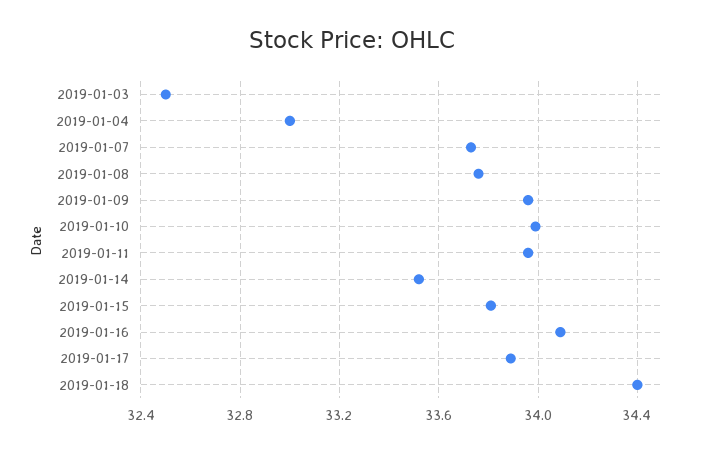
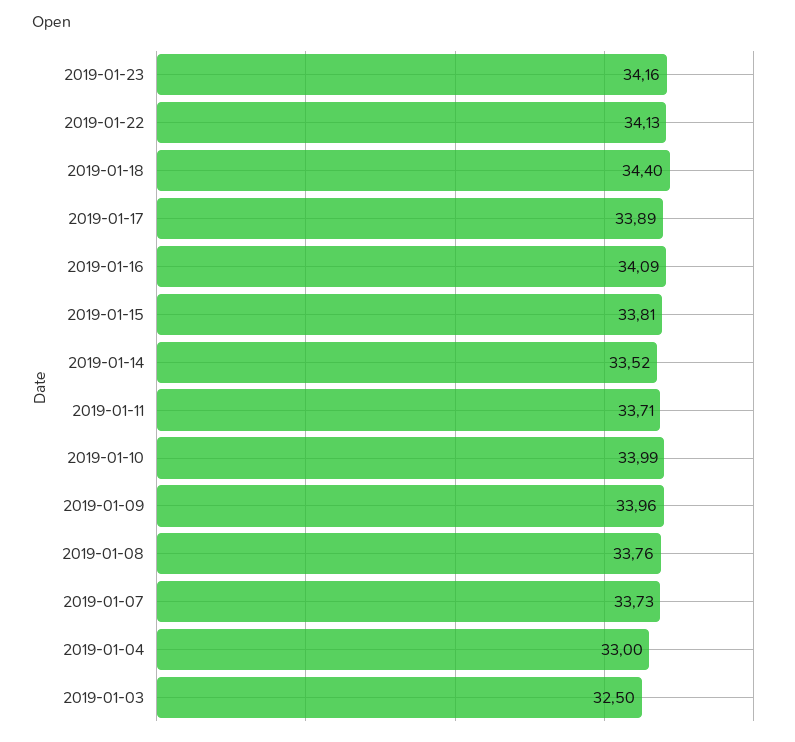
2019-01-11: 33.95 -> 33.71
2019-01-23: none -> 34.16
2019-01-22: none -> 34.13

